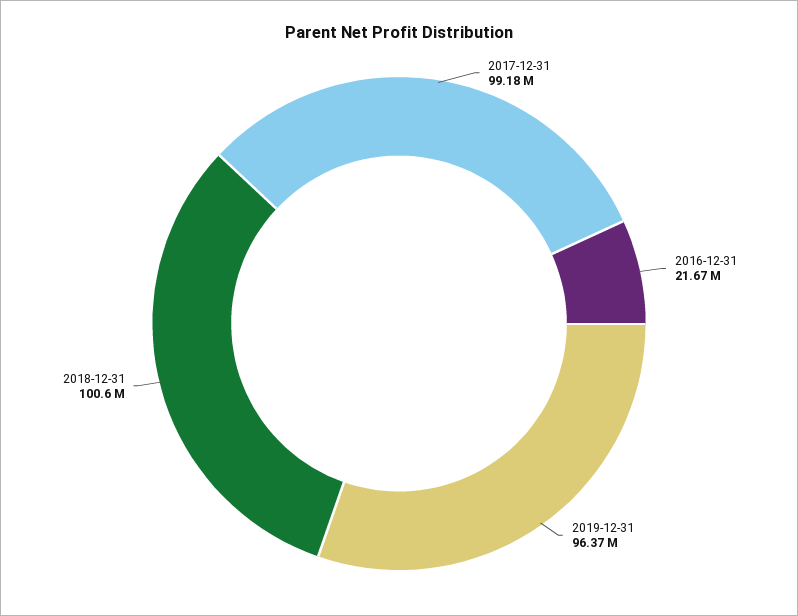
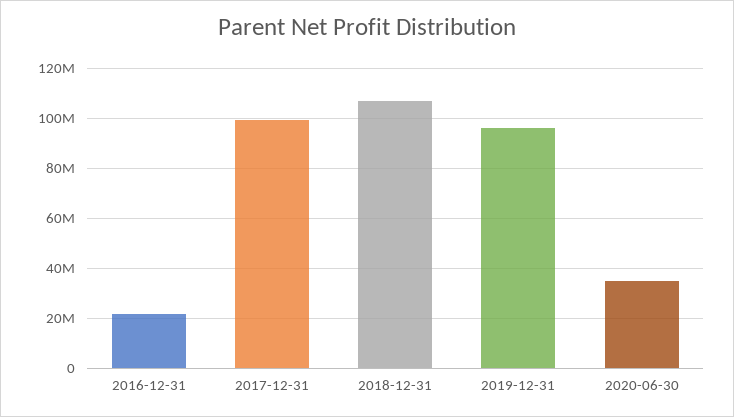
2018-12-31: 100600000 -> 107500000
2020-06-30: none -> 35000000

